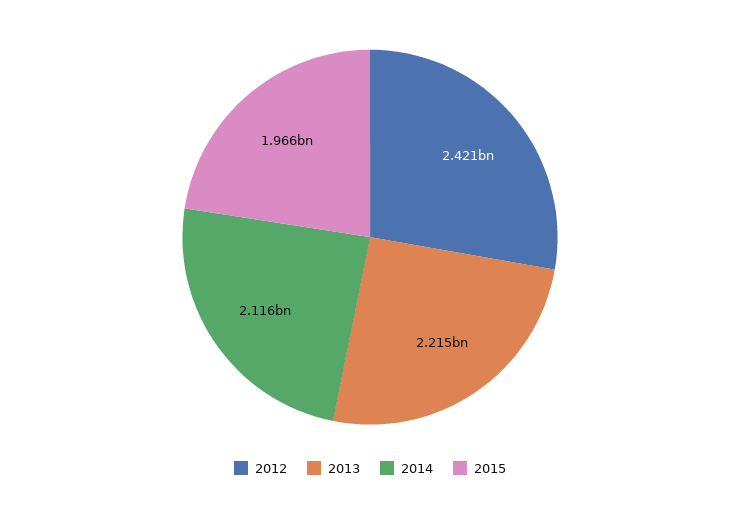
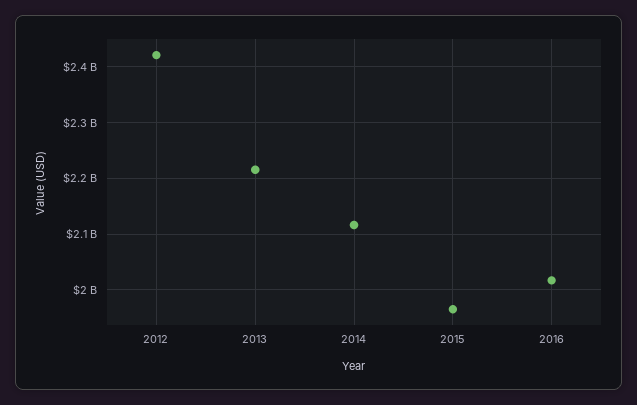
2016: none -> 2020000000

